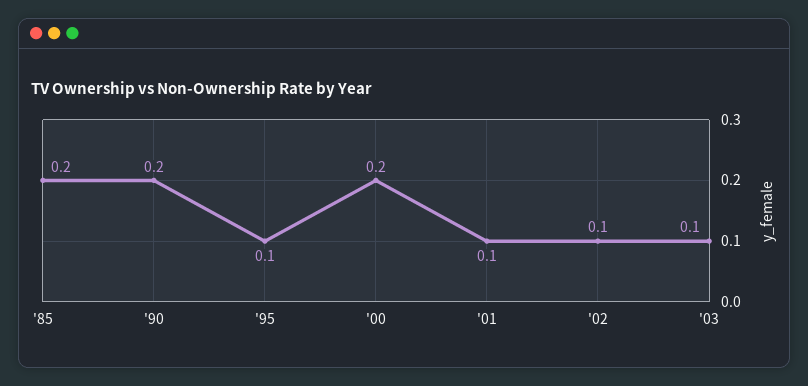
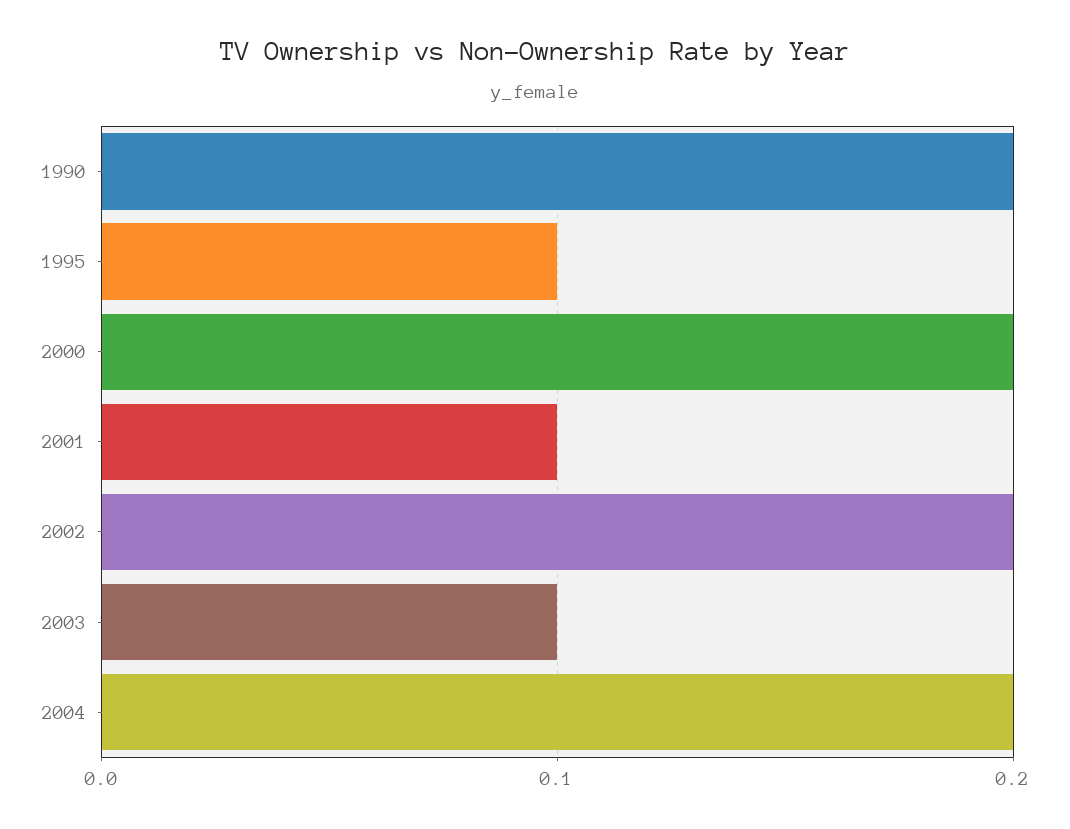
'85: 0.2 -> none
'02: 0.1 -> 0.2
2004: none -> 0.2

